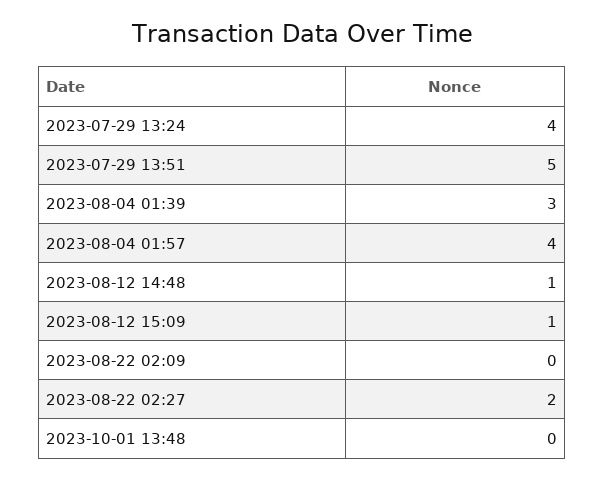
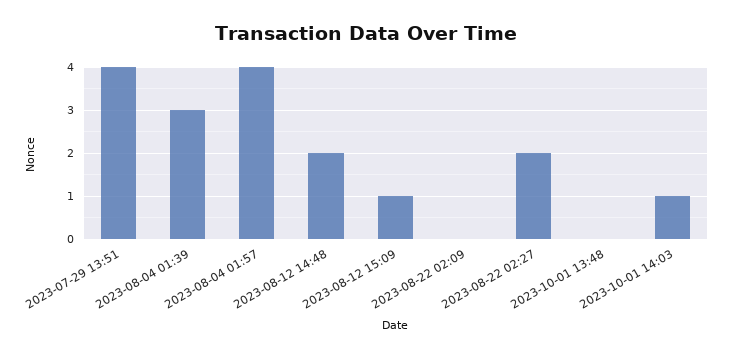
2023-07-29 13:24: 4 -> none
2023-07-29 13:51: 5 -> 4
2023-08-12 14:48: 1 -> 2
2023-10-01 14:03: none -> 1

